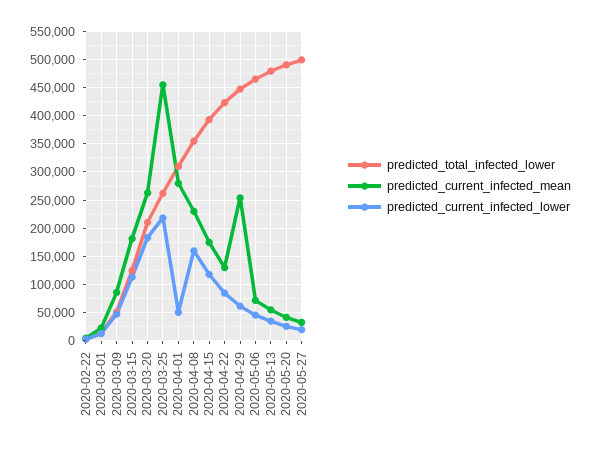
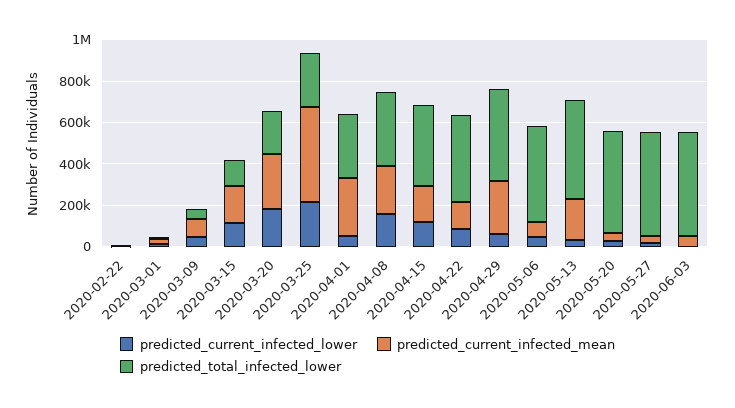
predicted_current_infected_mean, 2020-05-13: 50000 -> 200000
predicted_current_infected_lower, 2020-06-03: none -> 0
predicted_current_infected_mean, 2020-06-03: none -> 50000
predicted_total_infected_lower, 2020-06-03: none -> 500000

